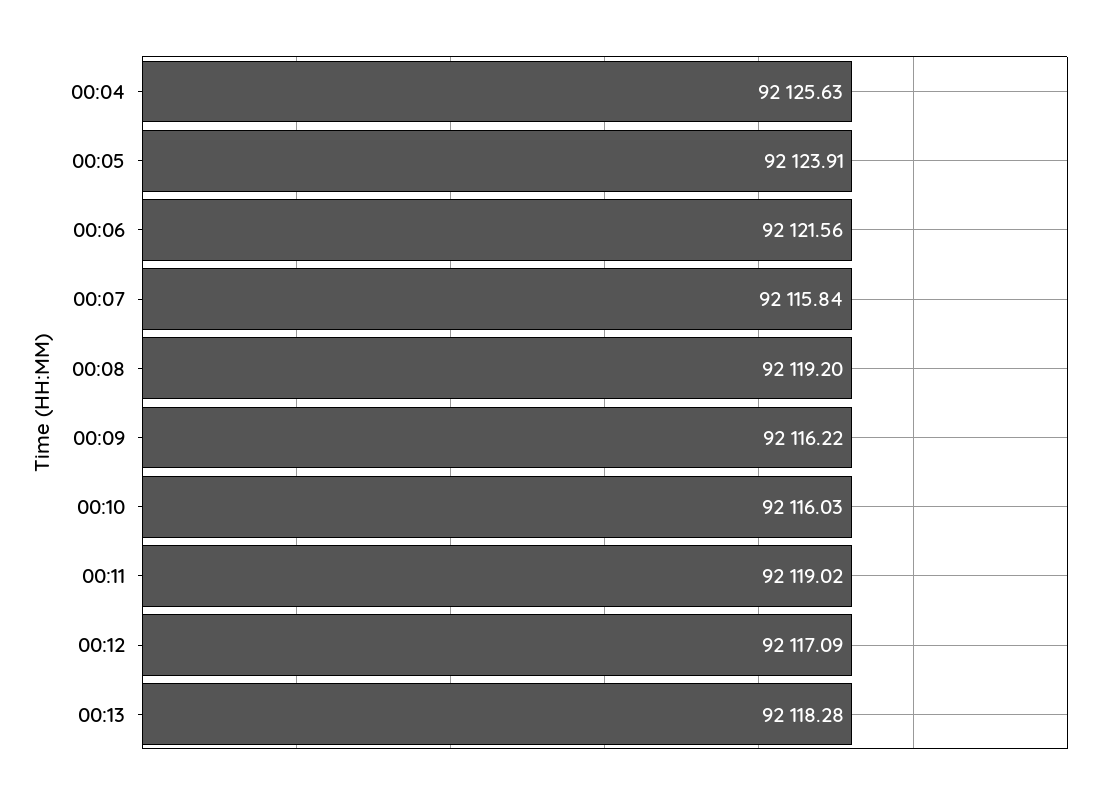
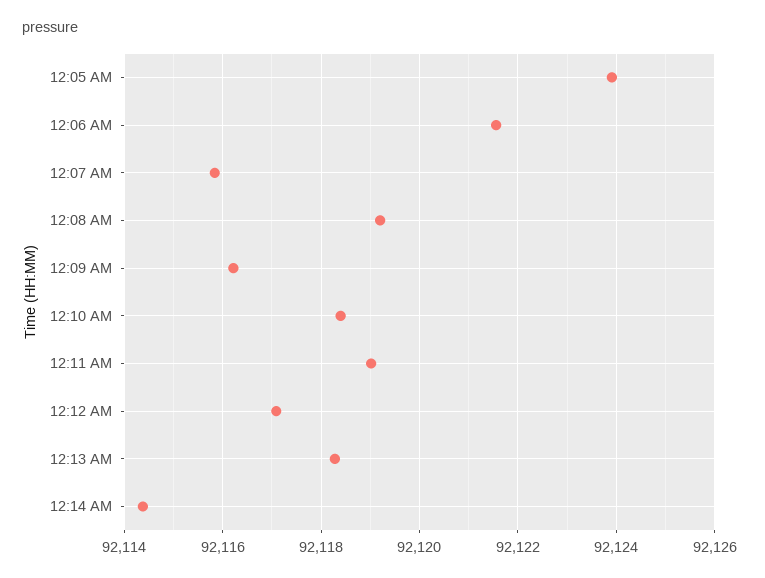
00:04: 92125.63 -> none
00:10: 92116.03 -> 92118.4
12:14 AM: none -> 92114.4

